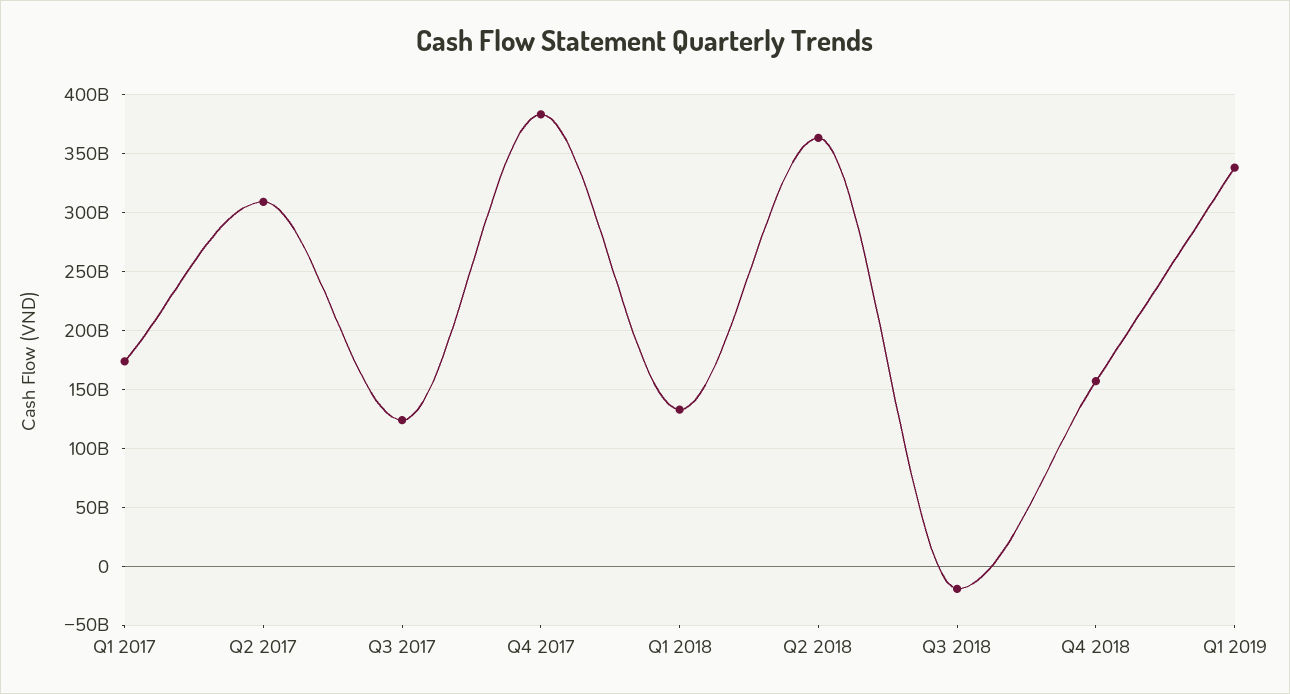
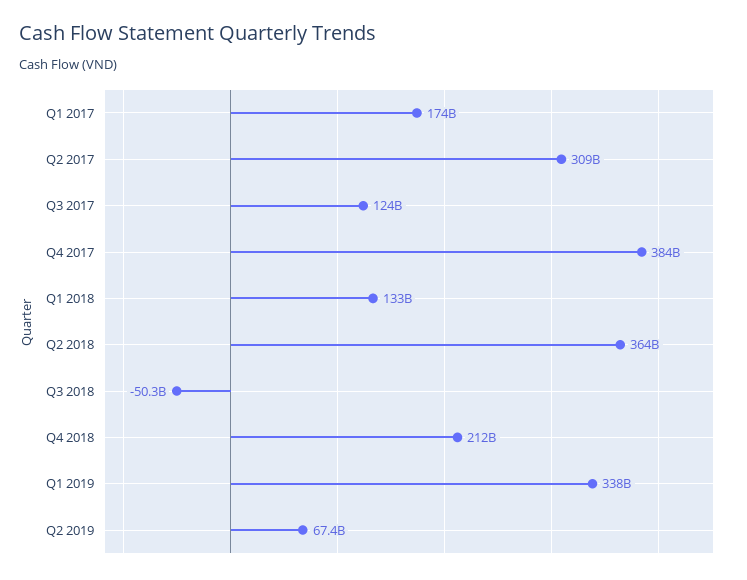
Q3 2018: -20000000000 -> -50300000000
Q4 2018: 160000000000 -> 212000000000
Q2 2019: none -> 67400000000

